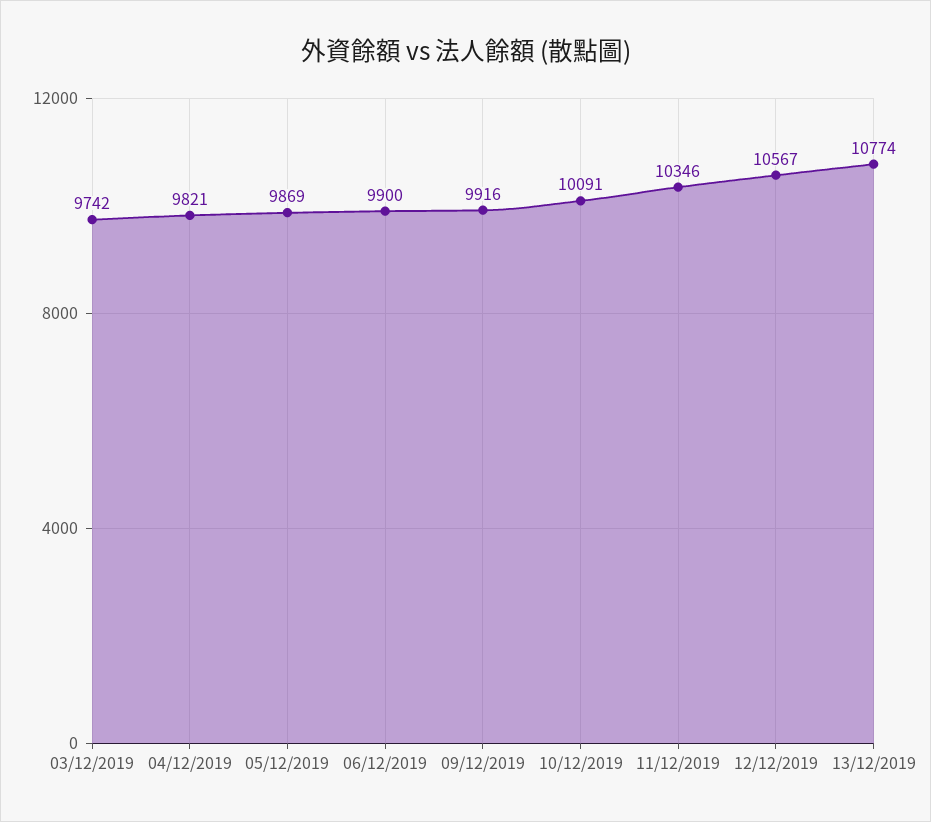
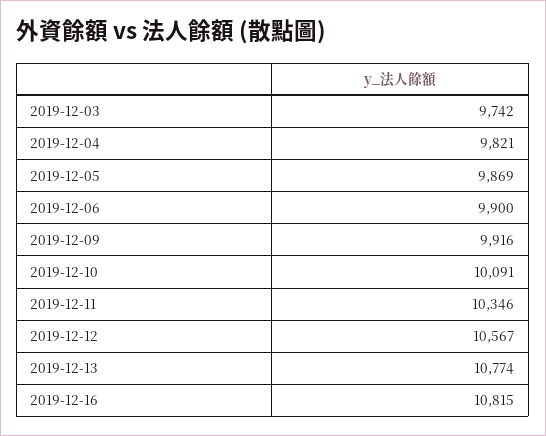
2019-12-16: none -> 10815

